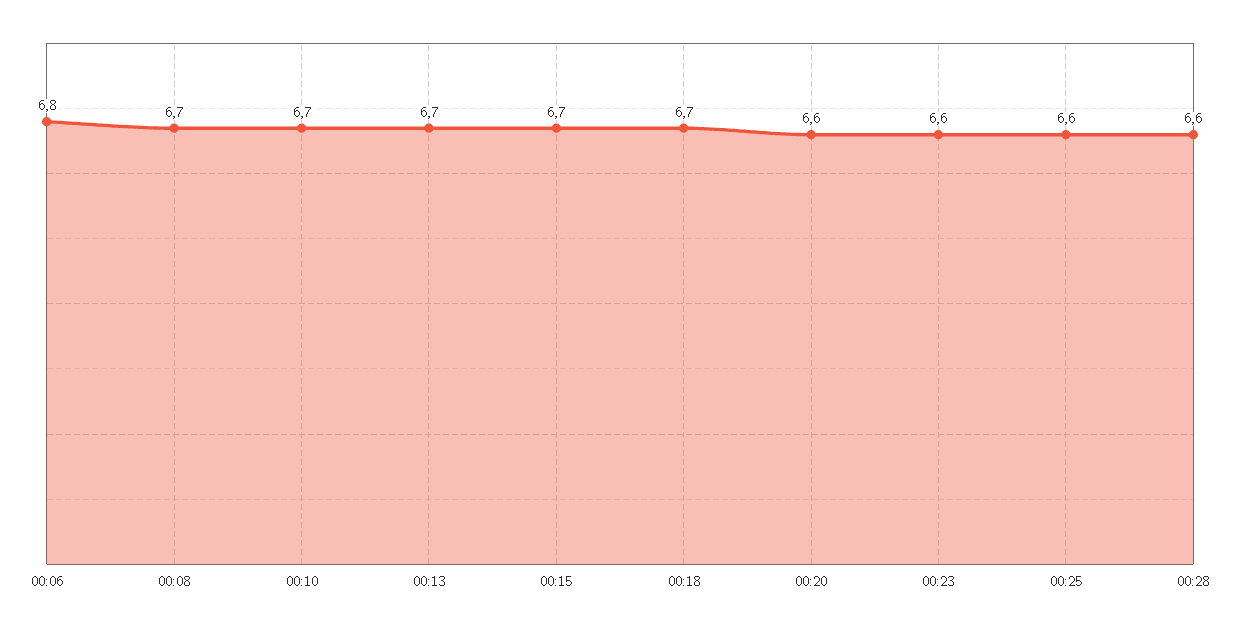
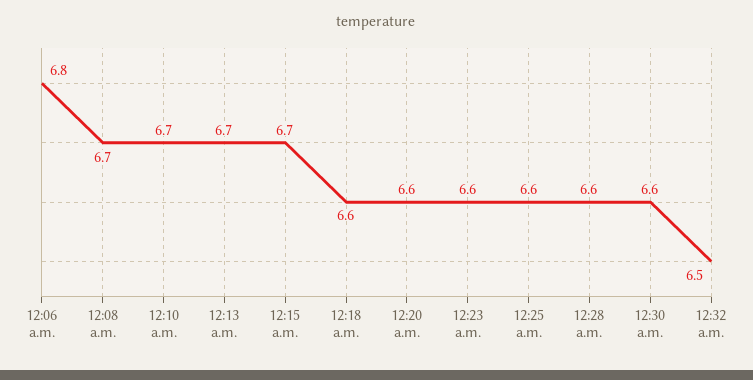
00:18: 6.7 -> 6.6
12:30 a.m.: none -> 6.6
12:32 a.m.: none -> 6.5

